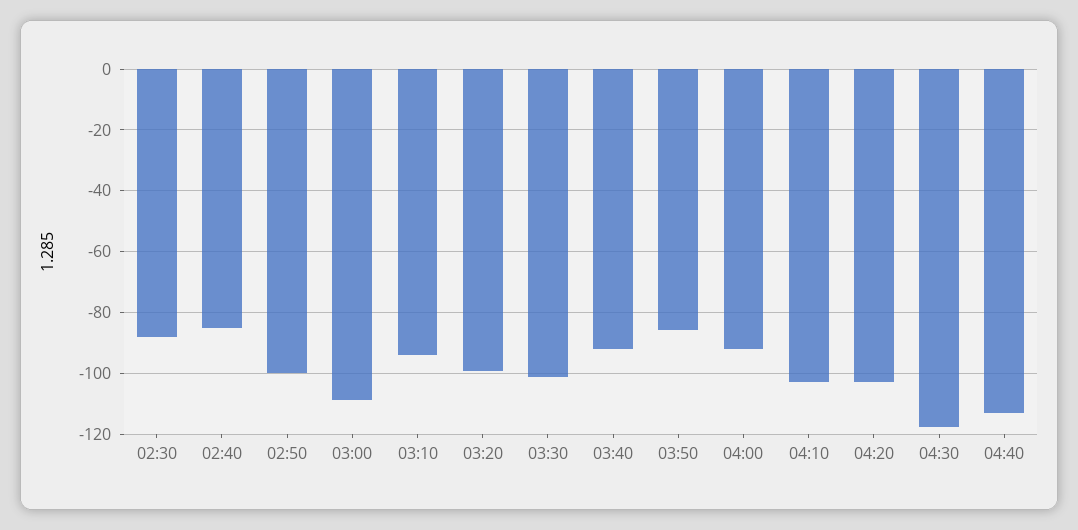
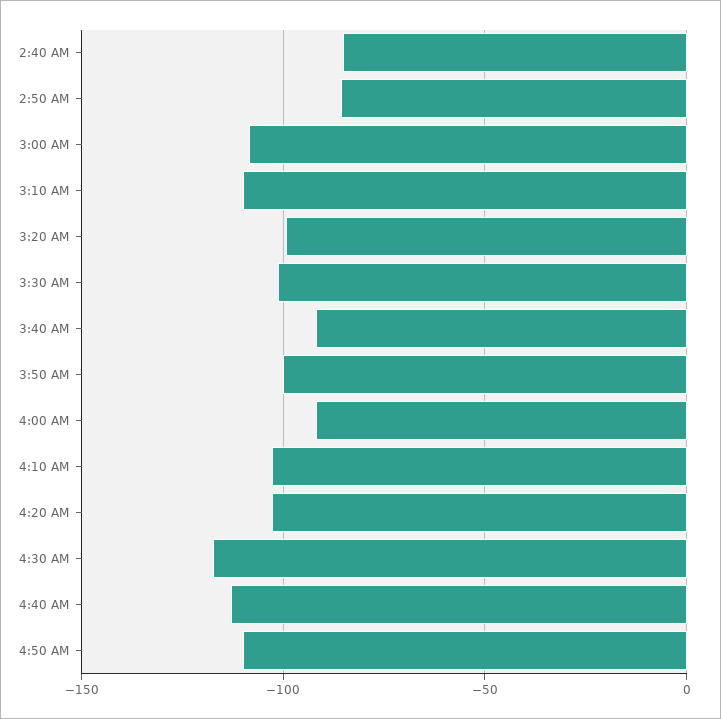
02:30: -88 -> none
02:50: -100 -> -85
03:10: -94 -> -110
03:50: -86 -> -100
4:50 AM: none -> -110

